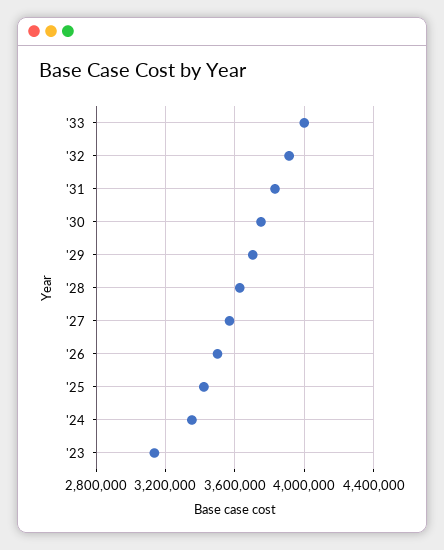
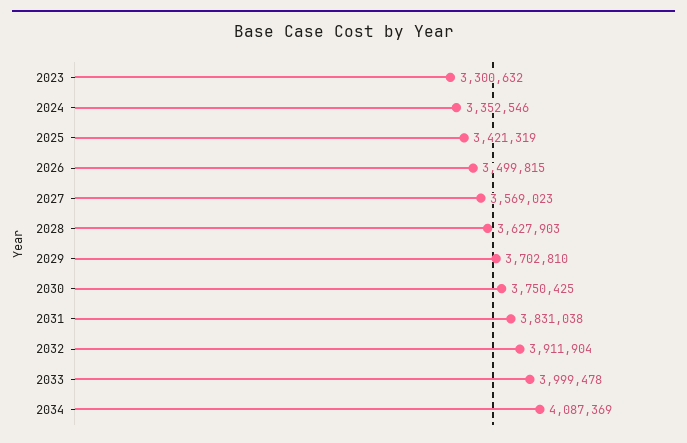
'23: 3150000 -> 3300632
2034: none -> 4087369

